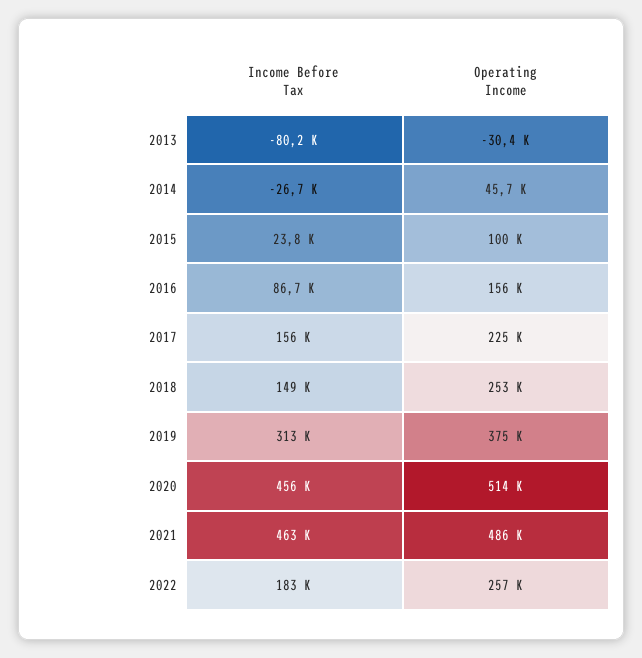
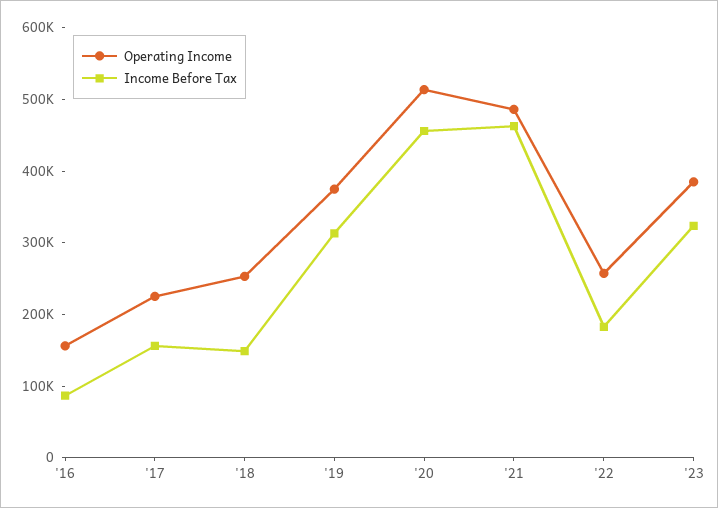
Income Before Tax, 2013: -80200 -> none
Operating Income, 2013: -30400 -> none
Income Before Tax, 2014: -26700 -> none
Operating Income, 2014: 45700 -> none
Income Before Tax, 2015: 23800 -> none
Operating Income, 2015: 100000 -> none
Operating Income, '23: none -> 380000
Income Before Tax, '23: none -> 320000

